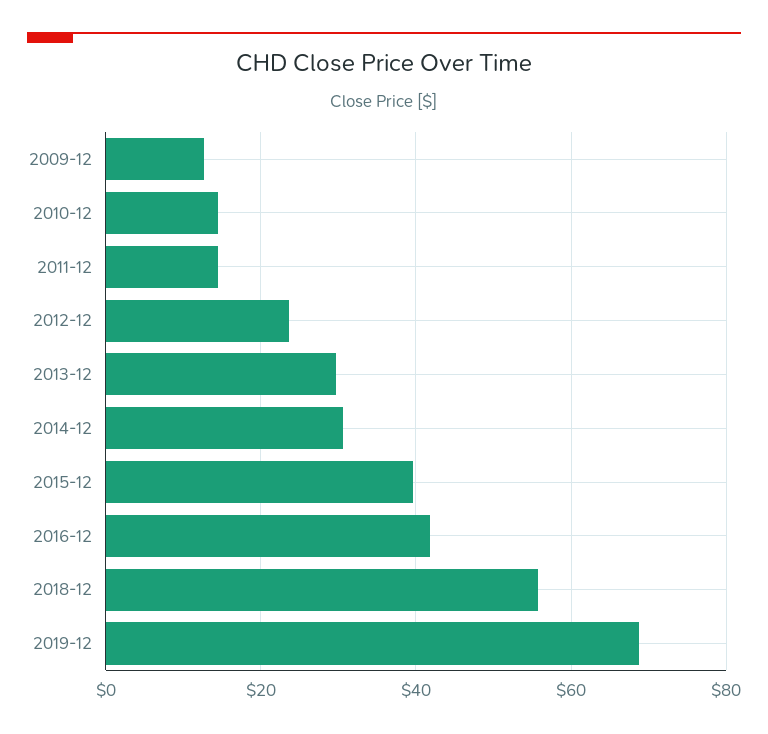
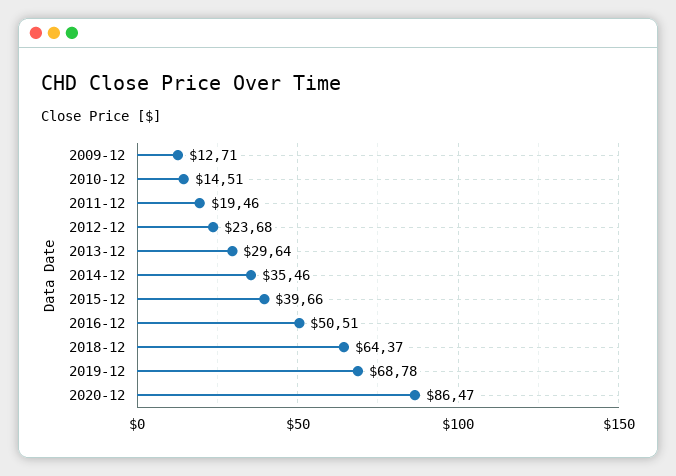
2011-12: 14 -> 19.46
2014-12: 30 -> 35.46
2016-12: 42 -> 50.51
2018-12: 56 -> 64.37
2020-12: none -> 86.47

